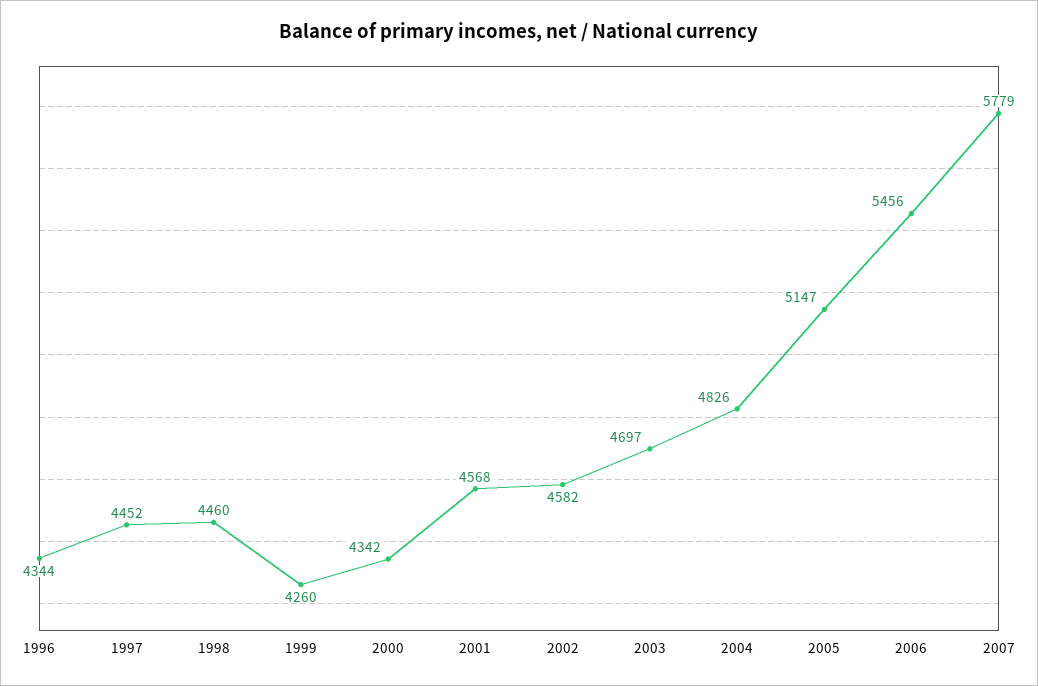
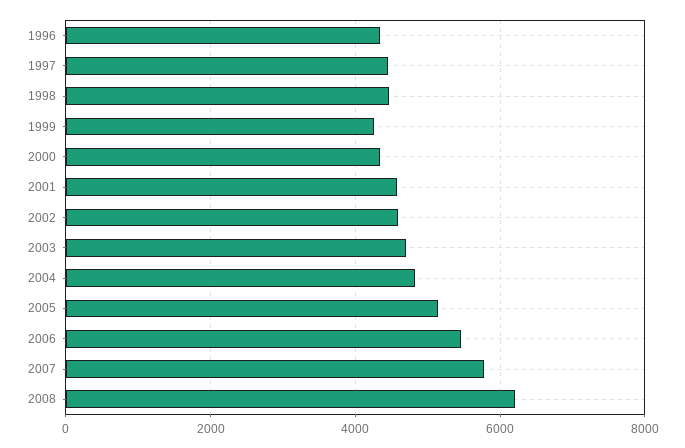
2008: none -> 6200

